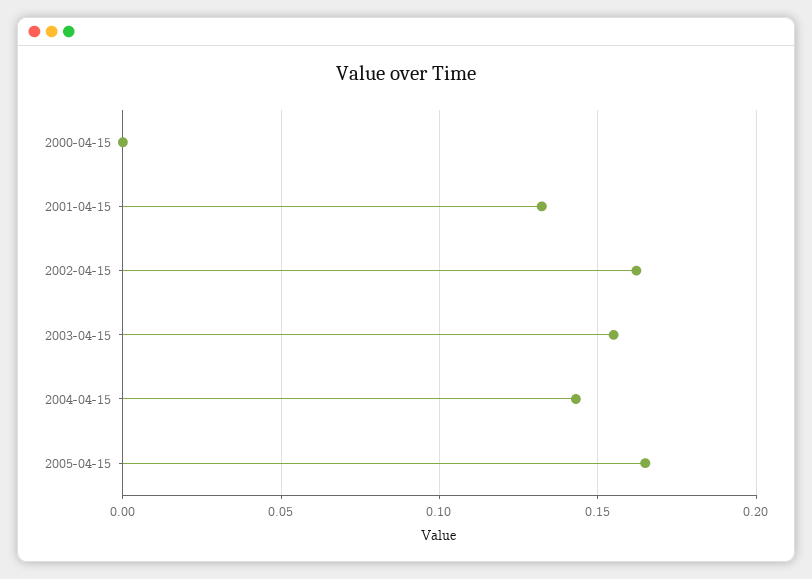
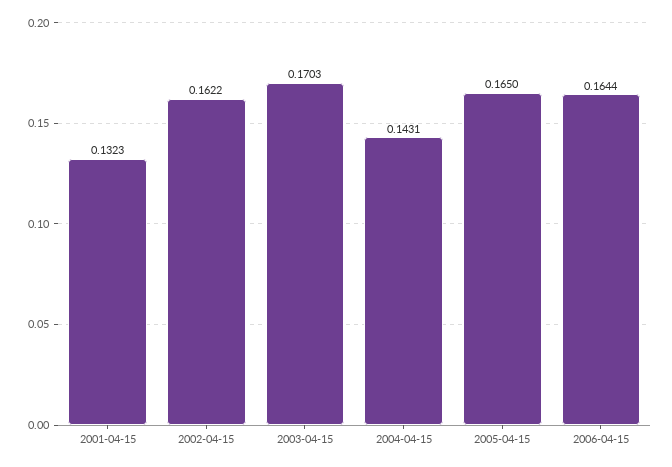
2000-04-15: 0 -> none
2003-04-15: 0.155 -> 0.1703
2006-04-15: none -> 0.1644

